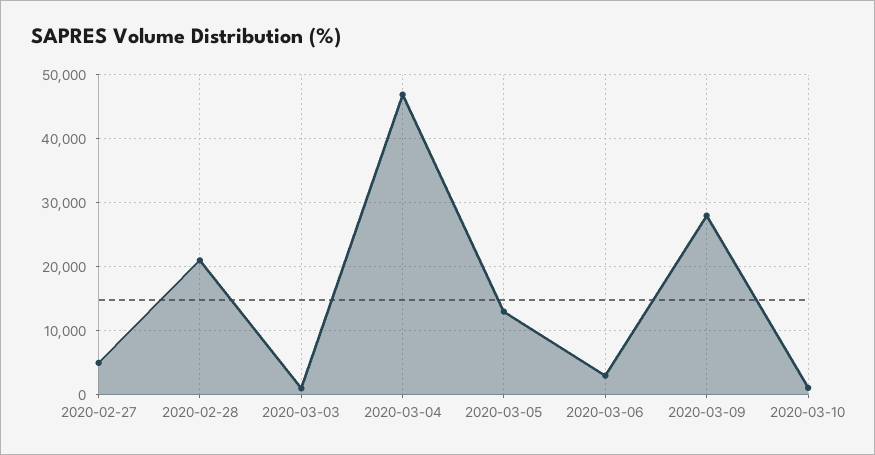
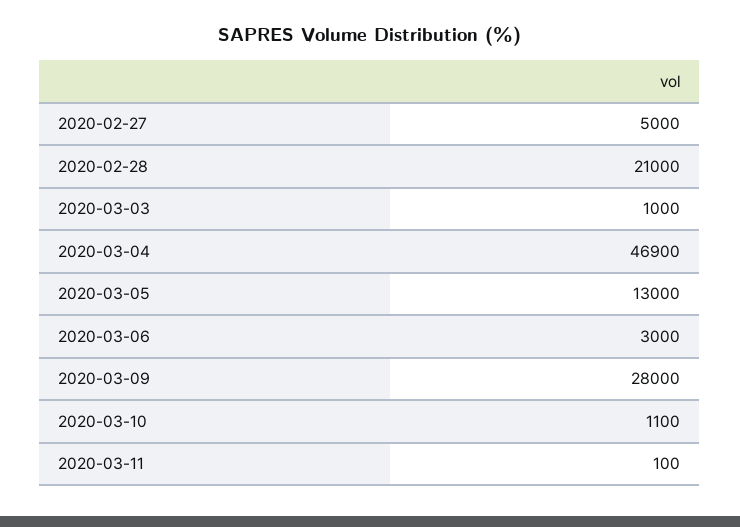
2020-03-11: none -> 100

